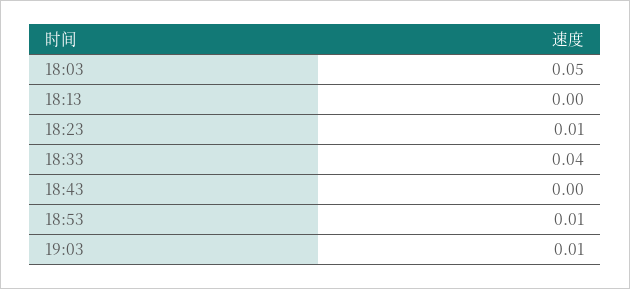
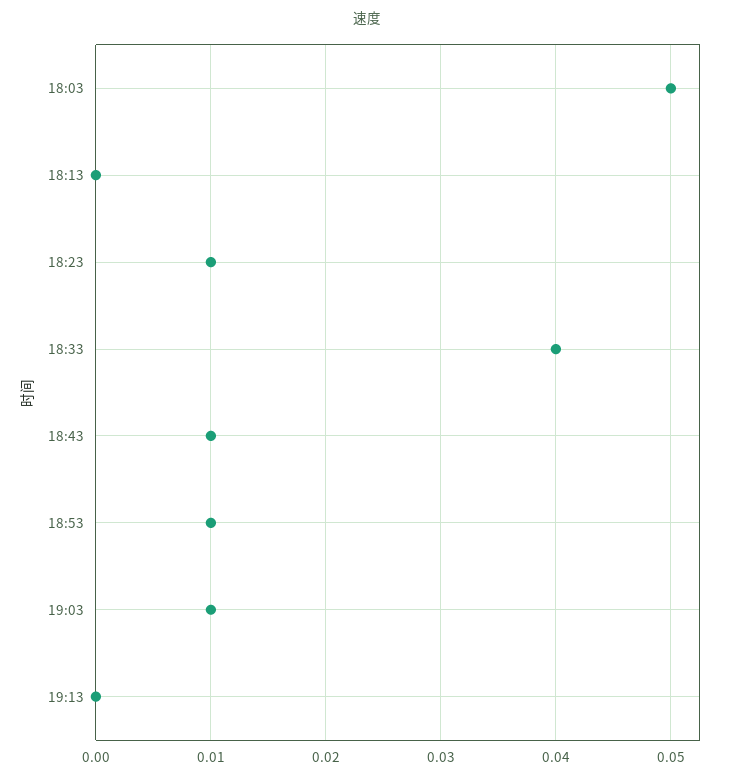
18:43: 0 -> 0.01
19:13: none -> 0

